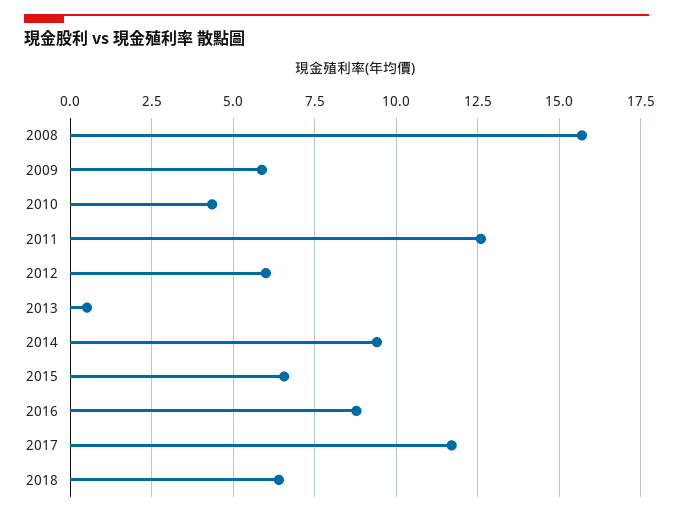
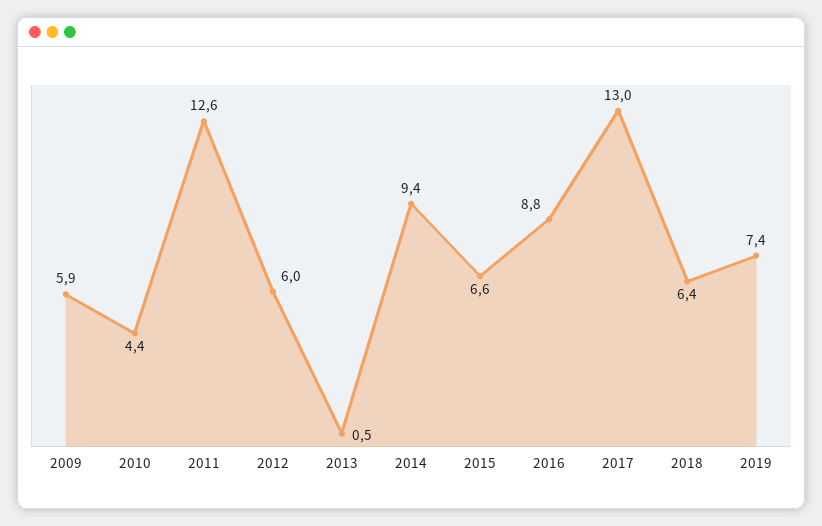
2008: 15.75 -> none
2017: 11.75 -> 13
2019: none -> 7.4

